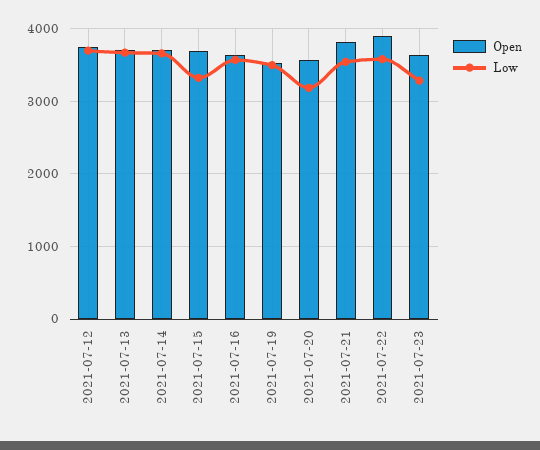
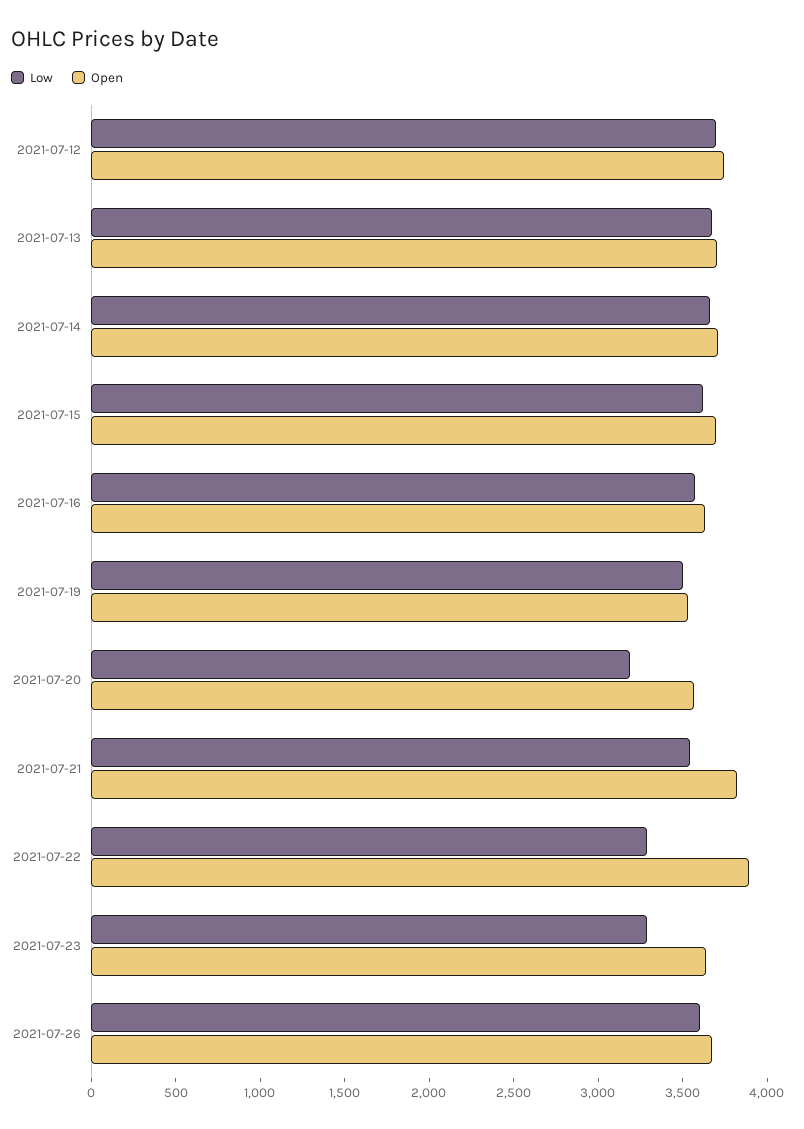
Low, 2021-07-15: 3300 -> 3600
Low, 2021-07-22: 3600 -> 3300
Low, 2021-07-26: none -> 3600
Open, 2021-07-26: none -> 3700

